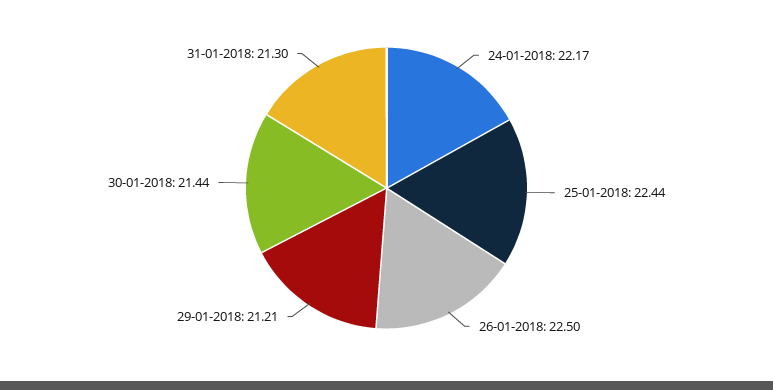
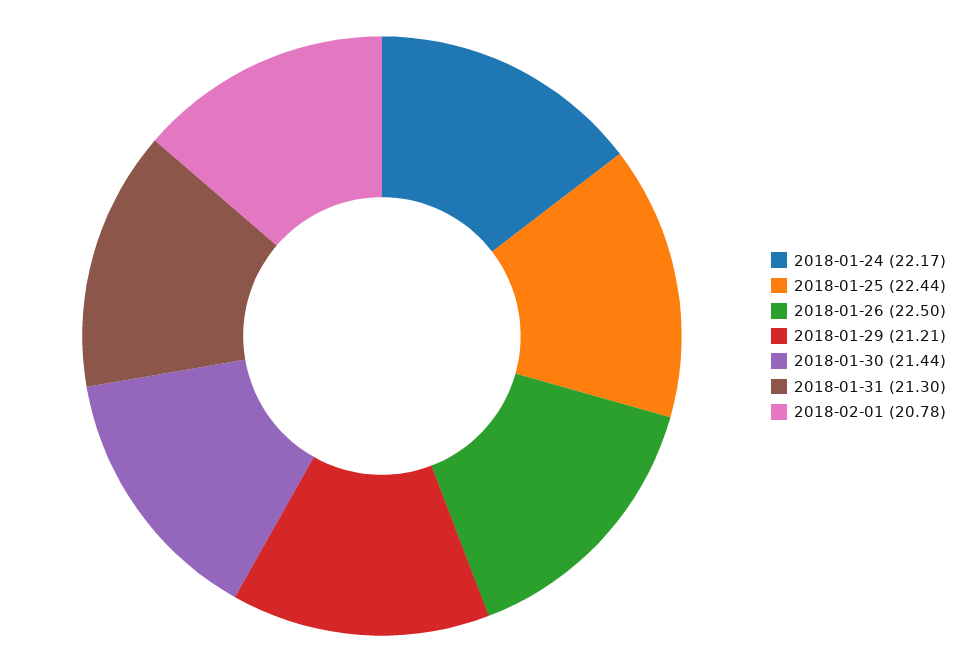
2018-02-01: none -> 20.78

